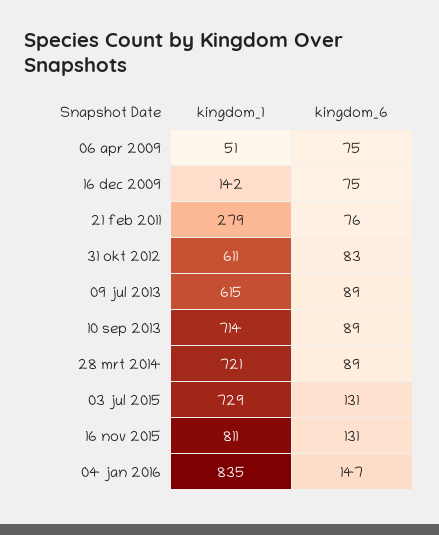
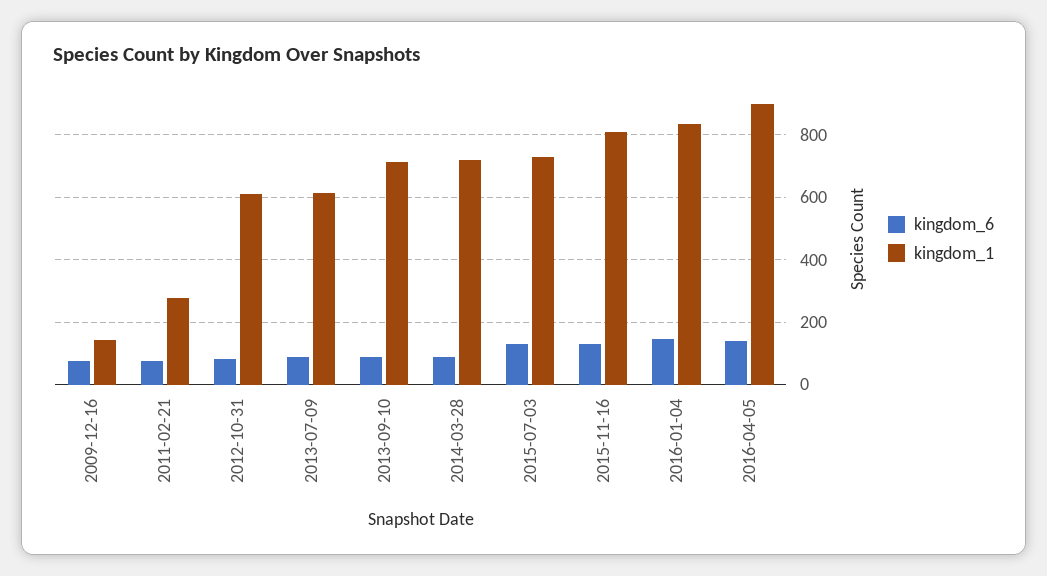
kingdom_1, 06 apr 2009: 51 -> none
kingdom_6, 06 apr 2009: 75 -> none
kingdom_6, 2016-04-05: none -> 140
kingdom_1, 2016-04-05: none -> 900

